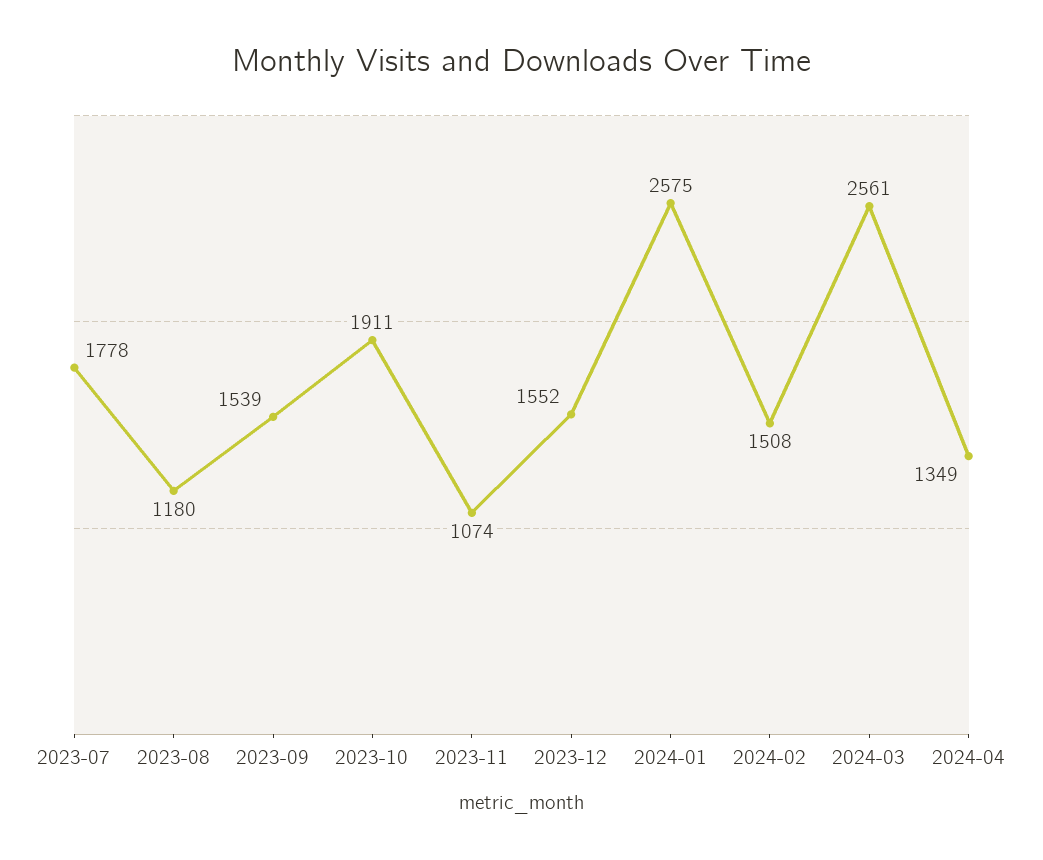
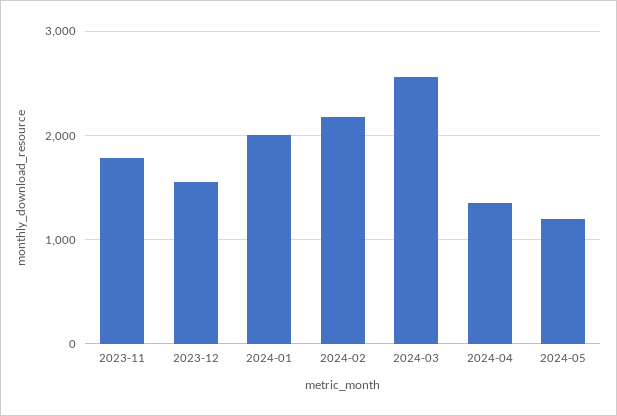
2023-07: 1778 -> none
2023-08: 1180 -> none
2023-09: 1539 -> none
2023-10: 1911 -> none
2023-11: 1074 -> 1800
2024-01: 2575 -> 2000
2024-02: 1508 -> 2200
2024-05: none -> 1200

